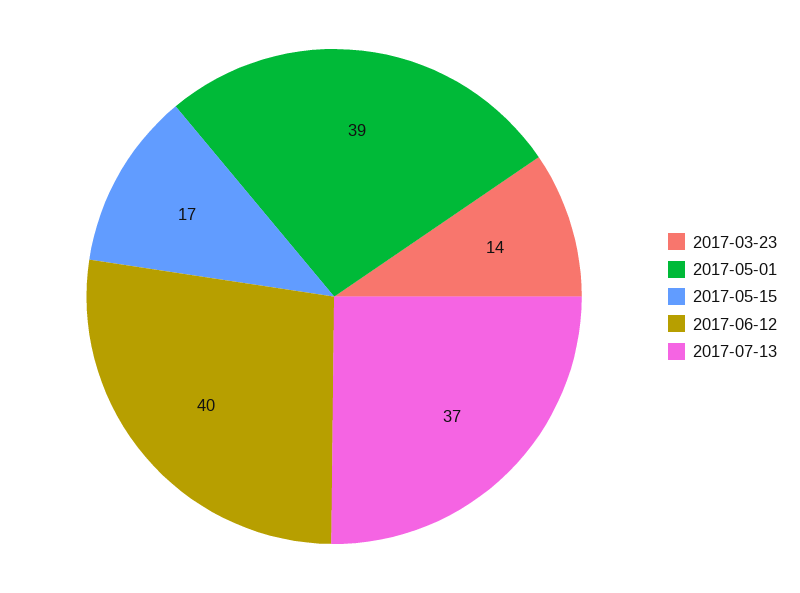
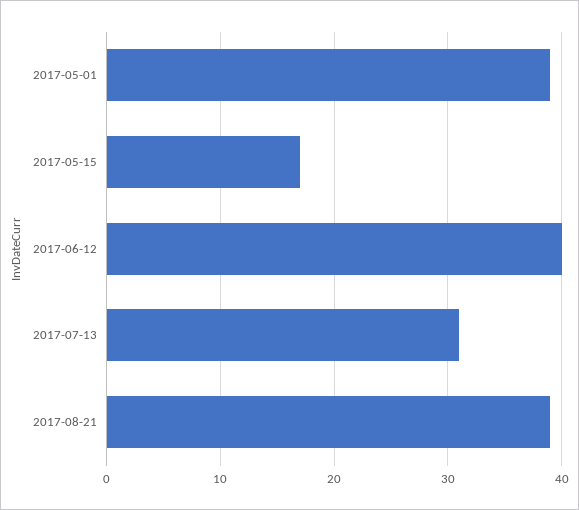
2017-03-23: 14 -> none
2017-07-13: 37 -> 31
2017-08-21: none -> 39

